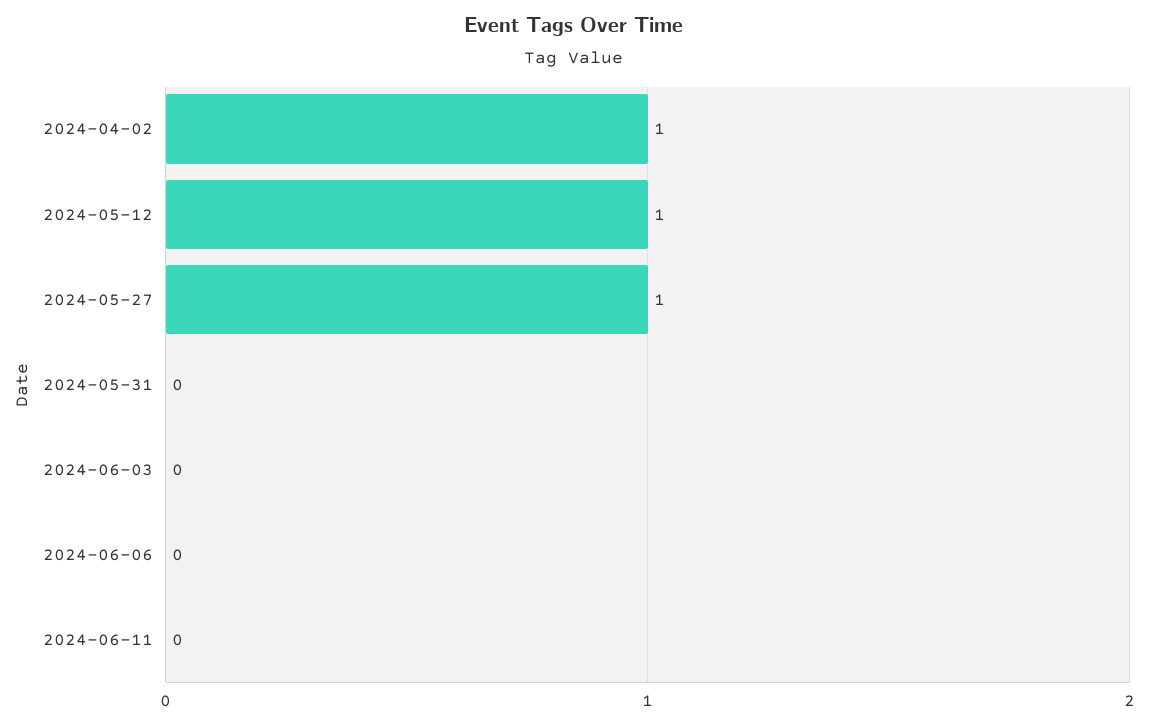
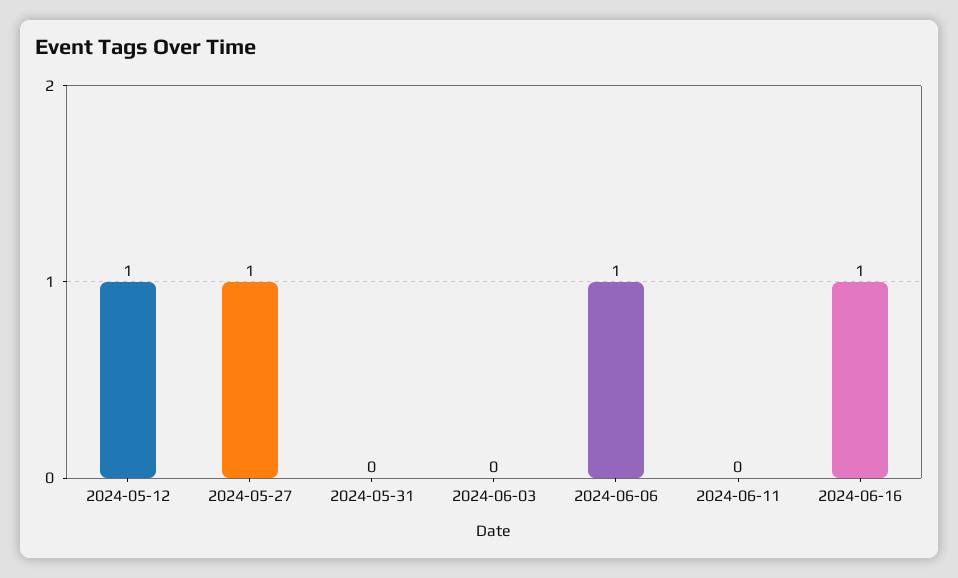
2024-04-02: 1 -> none
2024-06-06: 0 -> 1
2024-06-16: none -> 1

